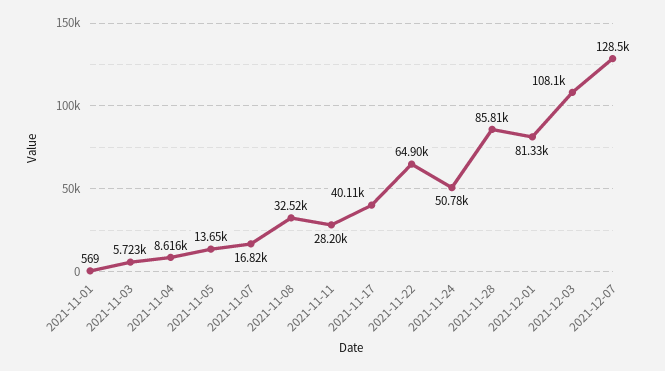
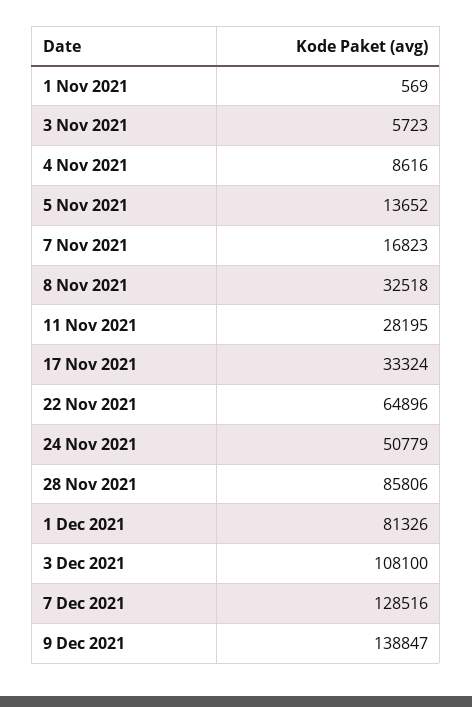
2021-11-17: 40110 -> 33324
9 Dec 2021: none -> 138847

